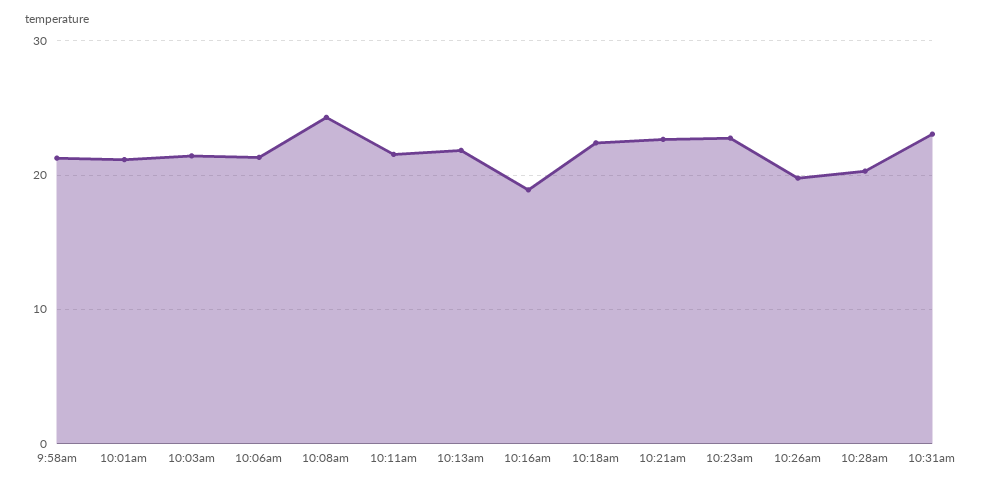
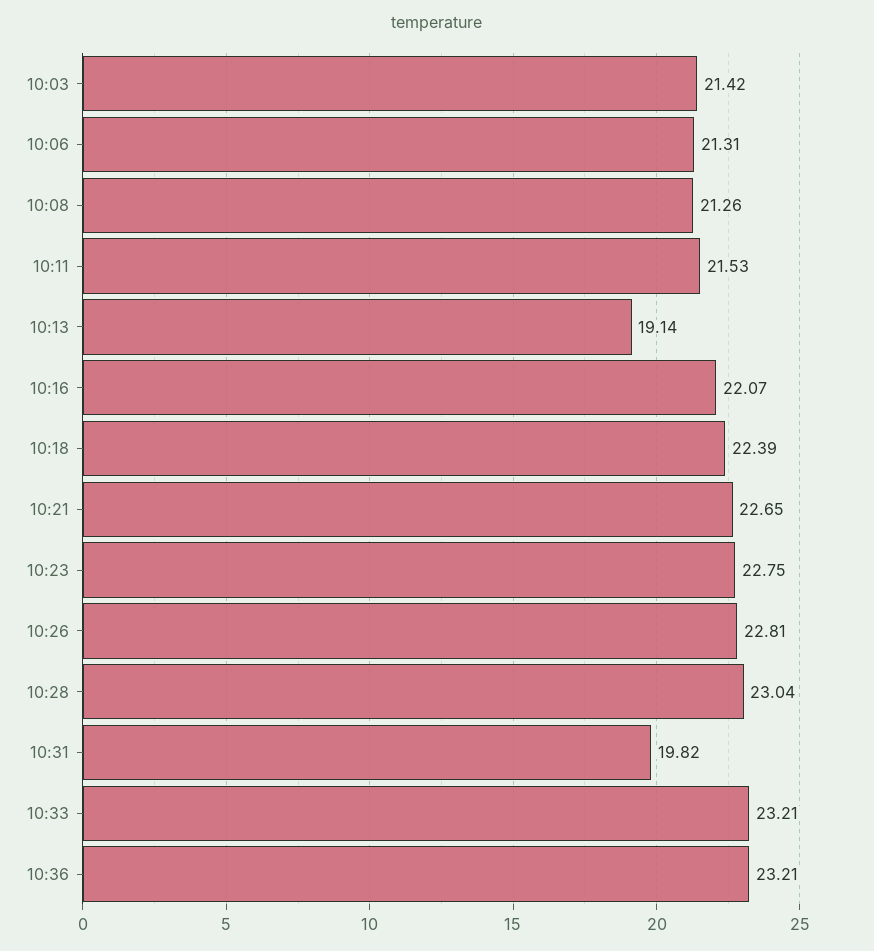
9:58am: 21 -> none
10:01am: 21 -> none
10:08am: 24 -> 21.26
10:13am: 22 -> 19.14
10:16am: 19 -> 22.07
10:26am: 20 -> 22.81
10:28am: 20 -> 23.04
10:31am: 23 -> 19.82
10:33: none -> 23.21
10:36: none -> 23.21

